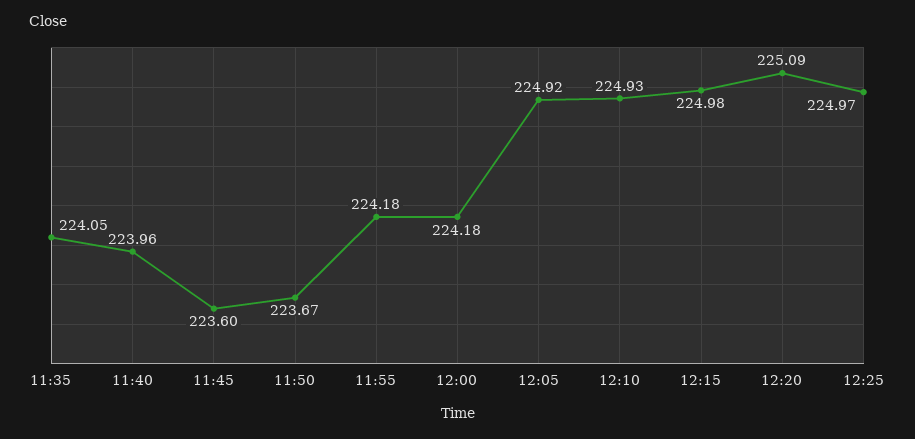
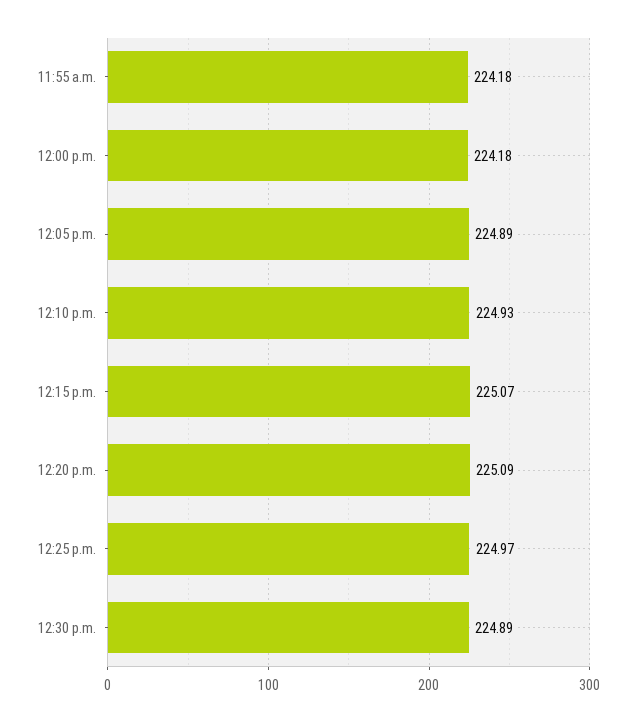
11:35: 224.05 -> none
11:40: 223.96 -> none
11:45: 223.6 -> none
11:50: 223.67 -> none
12:05: 224.92 -> 224.89
12:15: 224.98 -> 225.07
12:30 p.m.: none -> 224.89

